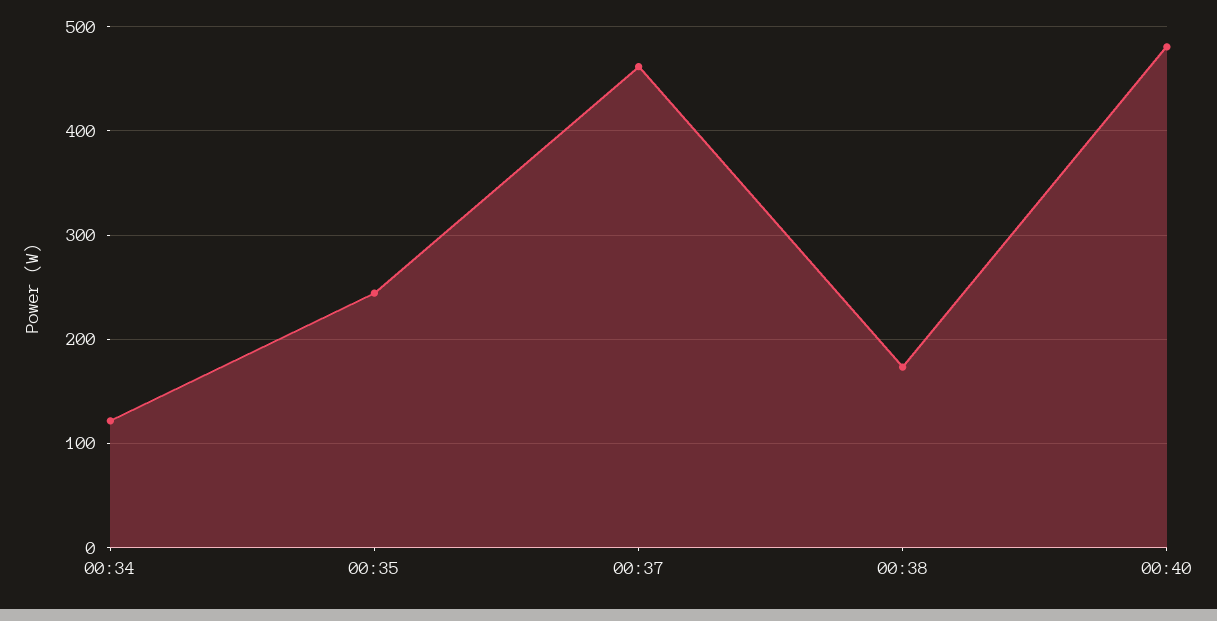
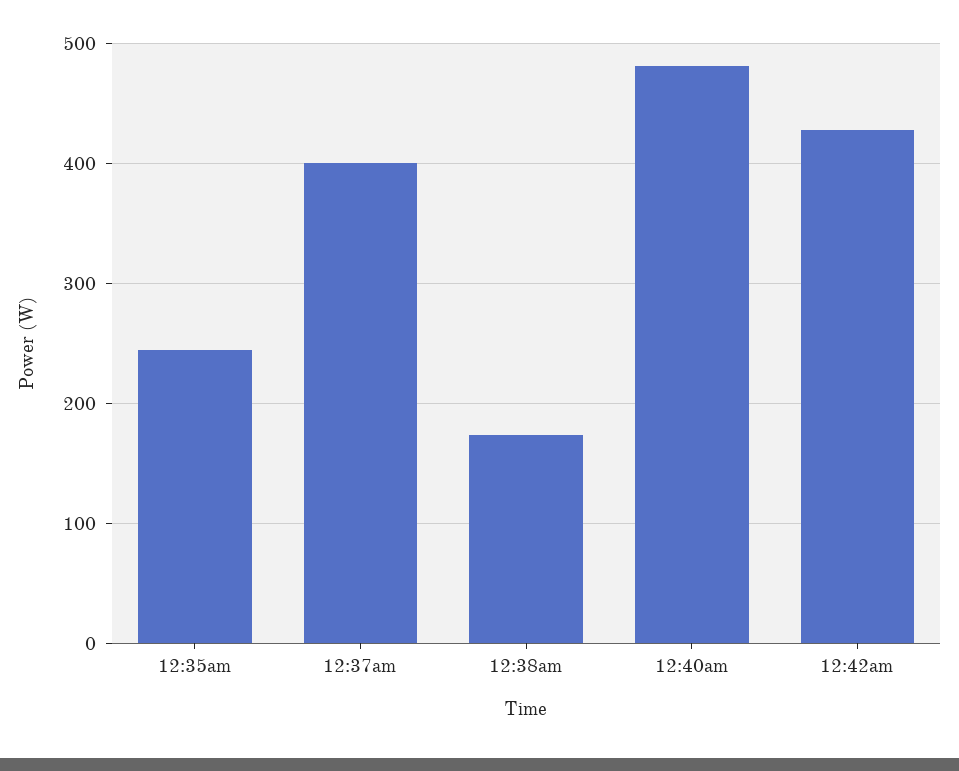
00:34: 120 -> none
00:37: 460 -> 400
12:42am: none -> 430

